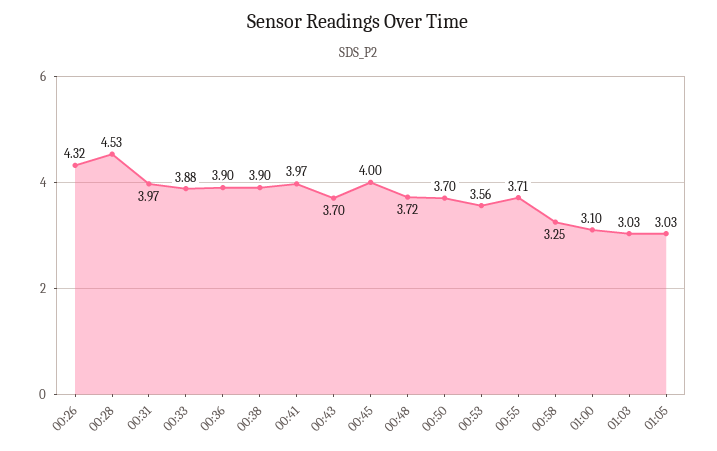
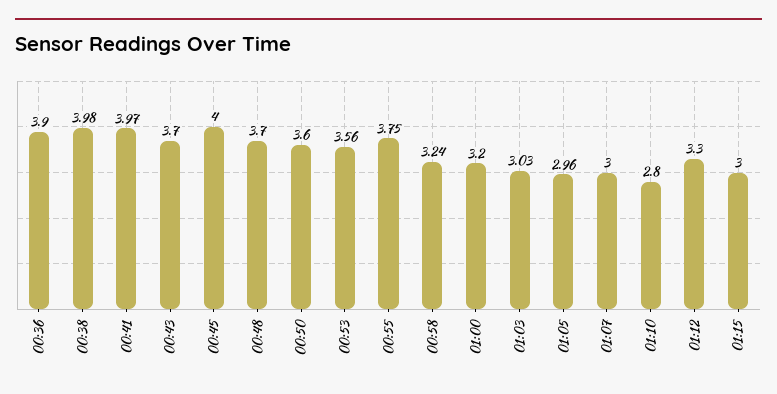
00:26: 4.32 -> none
00:28: 4.53 -> none
00:31: 3.97 -> none
00:33: 3.88 -> none
00:38: 3.9 -> 3.98
00:48: 3.72 -> 3.7
00:50: 3.7 -> 3.6
00:55: 3.71 -> 3.75
00:58: 3.25 -> 3.24
01:00: 3.1 -> 3.2
01:05: 3.03 -> 2.96
01:07: none -> 3
01:10: none -> 2.8
01:12: none -> 3.3
01:15: none -> 3

